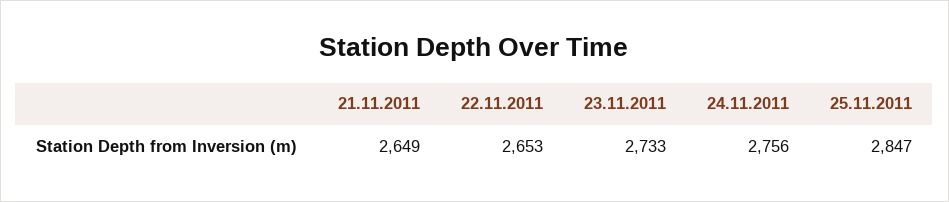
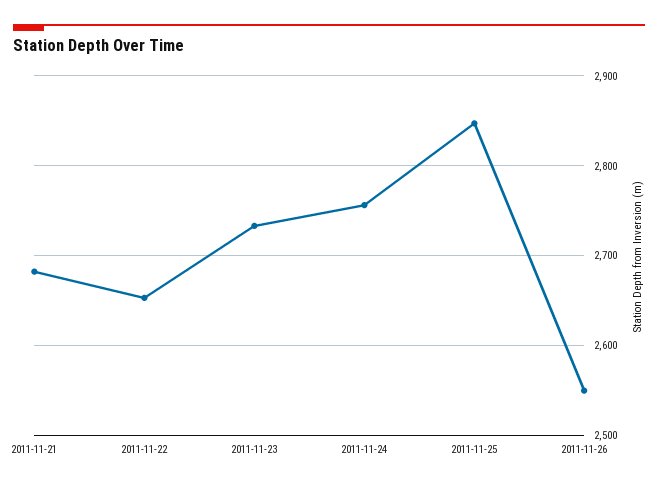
21.11.2011: 2649 -> 2680
2011-11-26: none -> 2550

